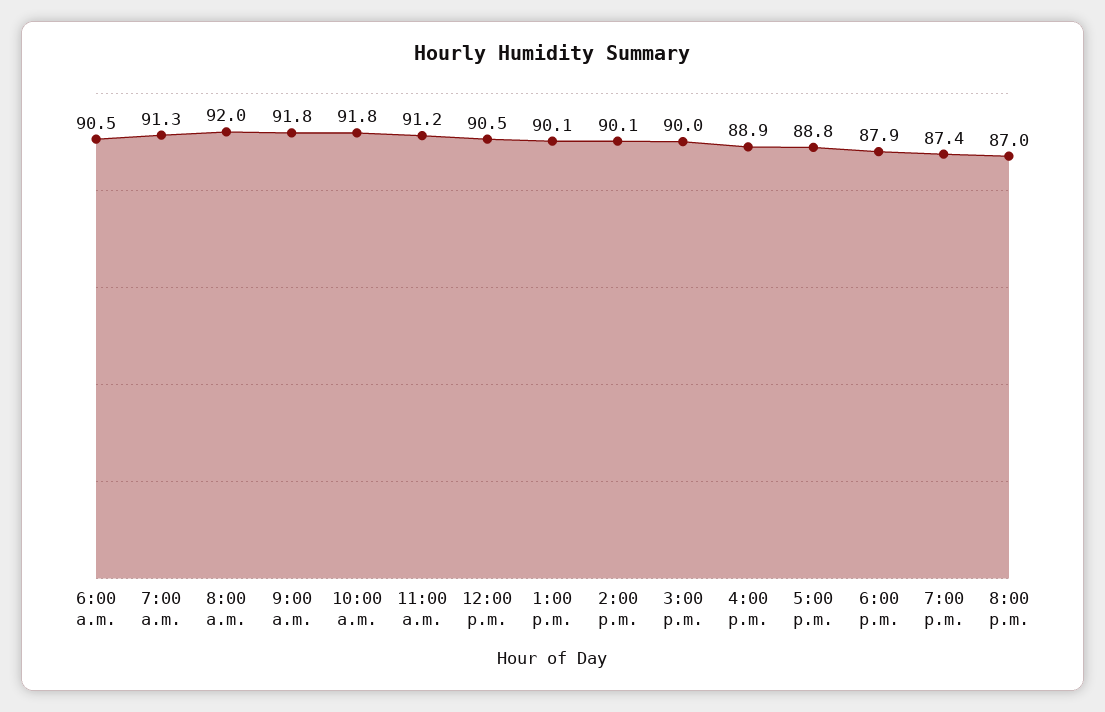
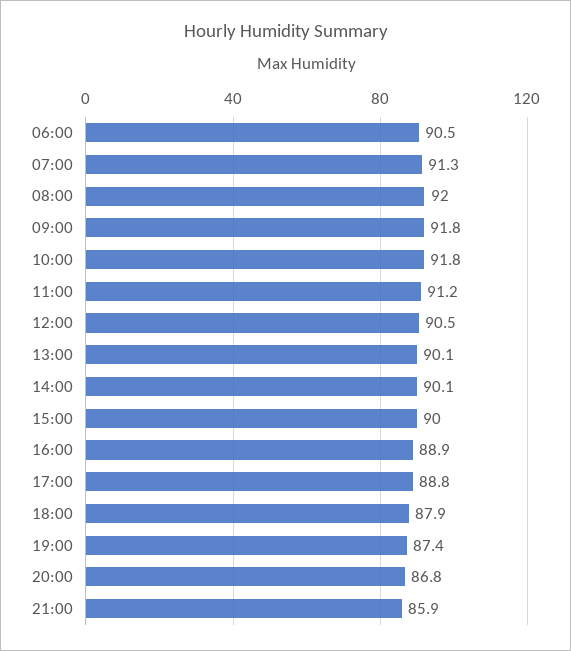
8:00 p.m.: 87 -> 86.8
21:00: none -> 85.9

